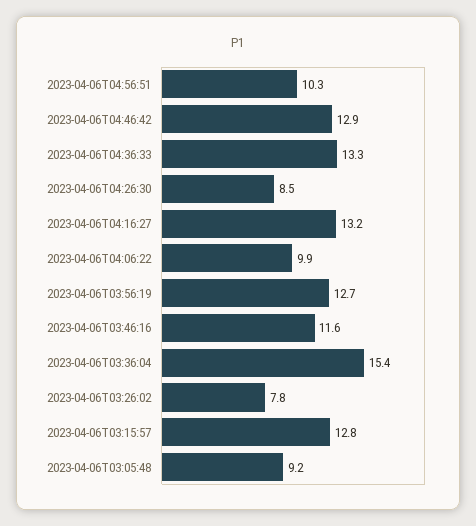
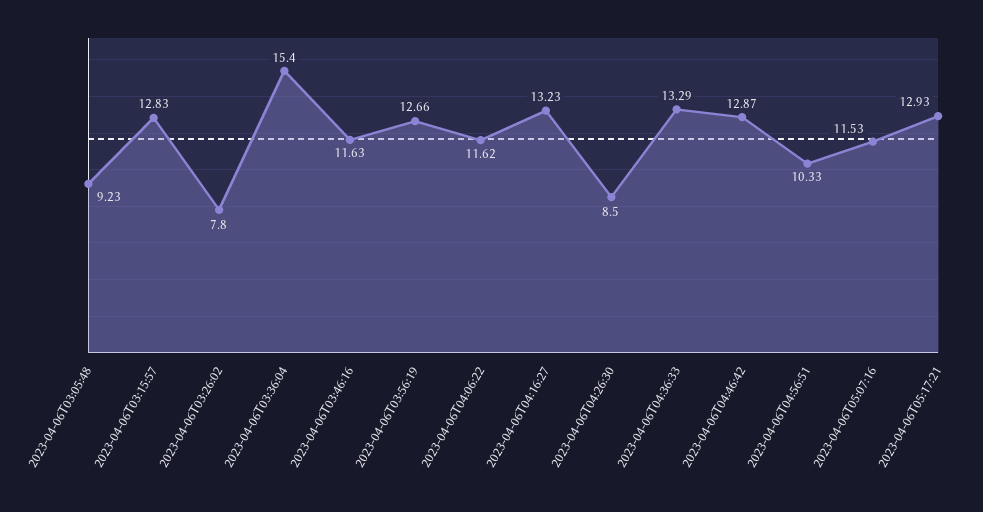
2023-04-06T04:06:22: 9.9 -> 11.62
2023-04-06T05:07:16: none -> 11.53
2023-04-06T05:17:21: none -> 12.93

